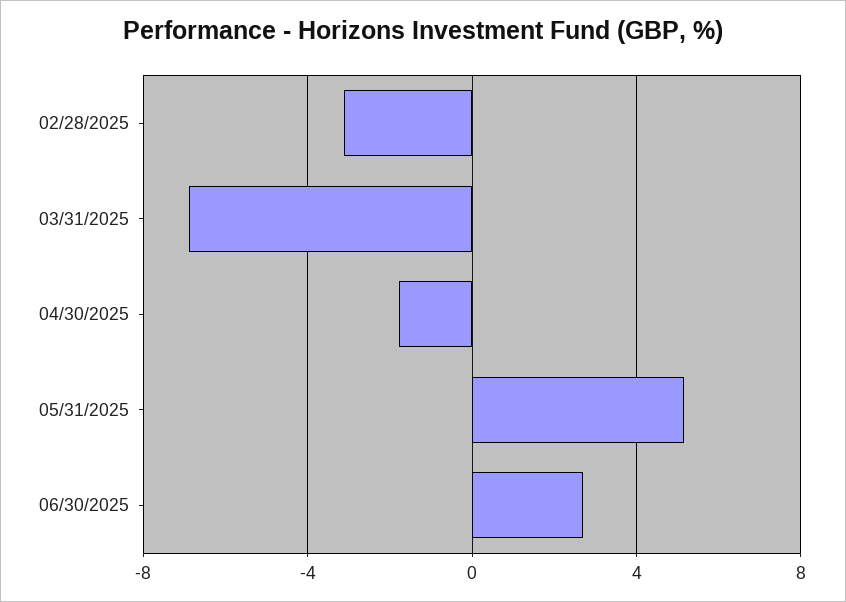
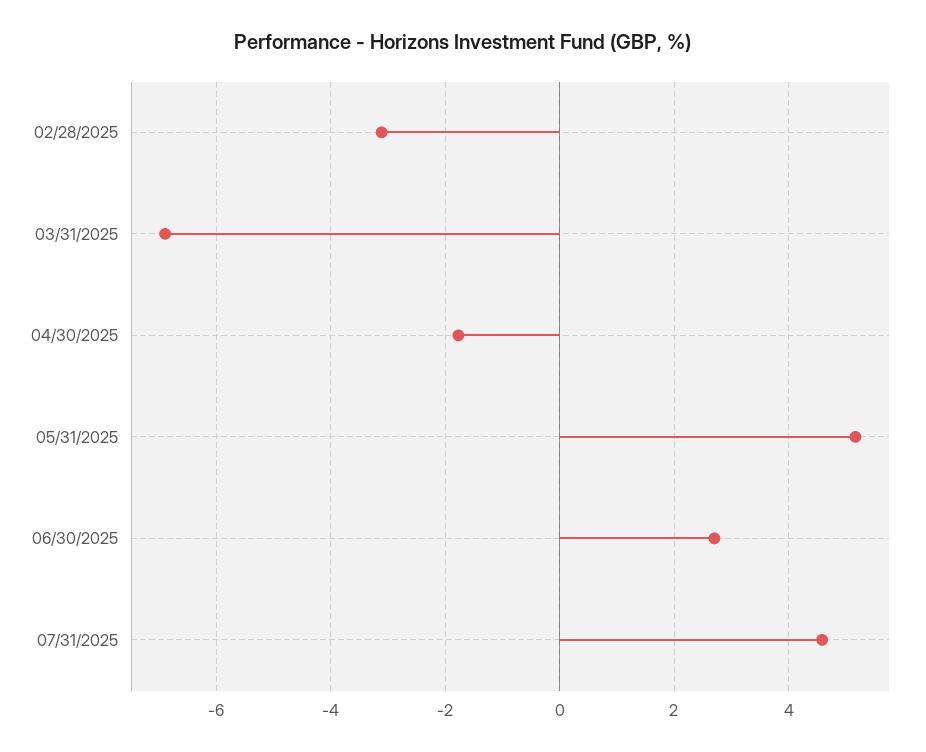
07/31/2025: none -> 4.6

